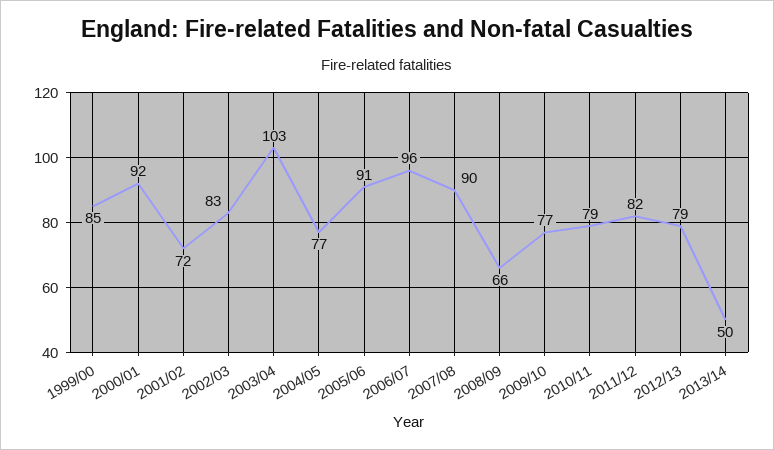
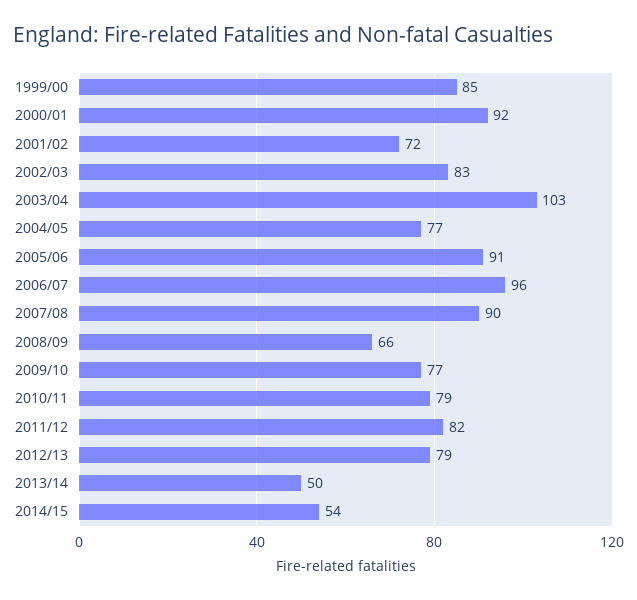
2014/15: none -> 54

